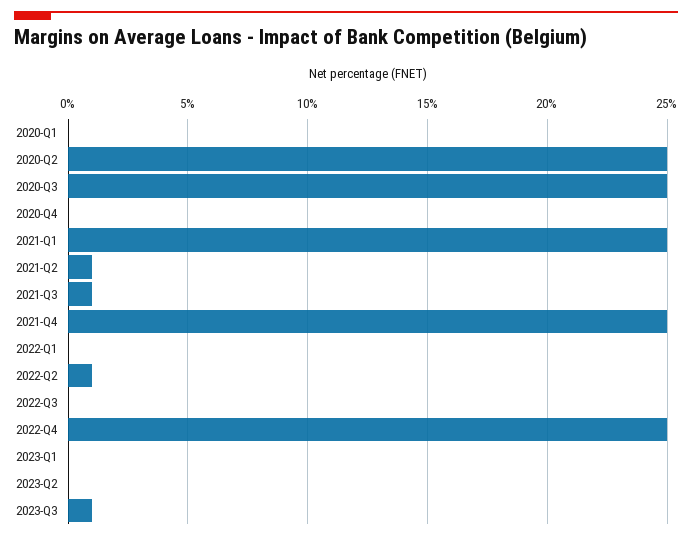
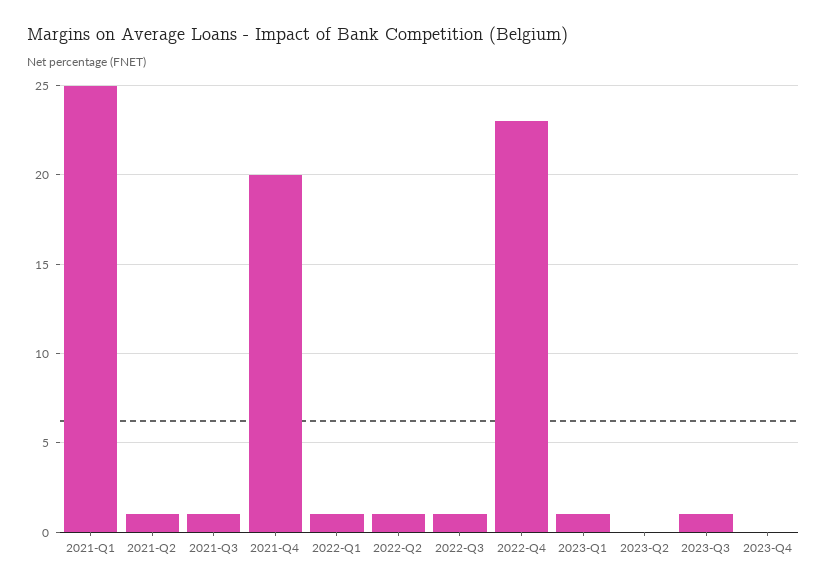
2020-Q1: 0 -> none
2020-Q2: 25 -> none
2020-Q3: 25 -> none
2020-Q4: 0 -> none
2021-Q4: 25 -> 20
2022-Q1: 0 -> 1
2022-Q3: 0 -> 1
2022-Q4: 25 -> 23
2023-Q1: 0 -> 1
2023-Q4: none -> 0

